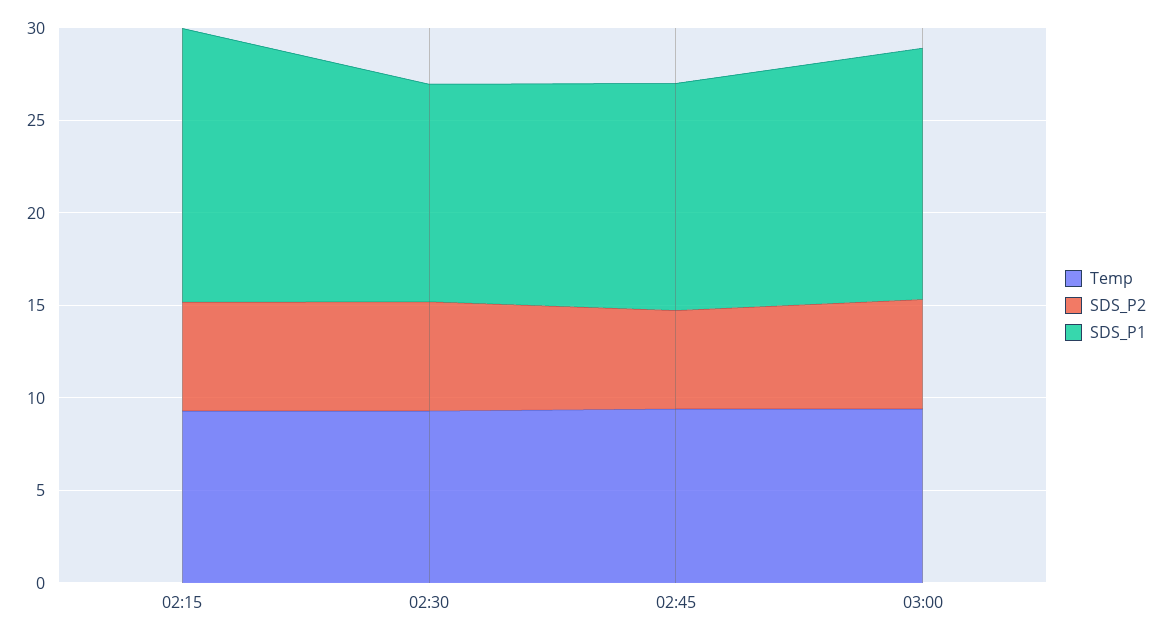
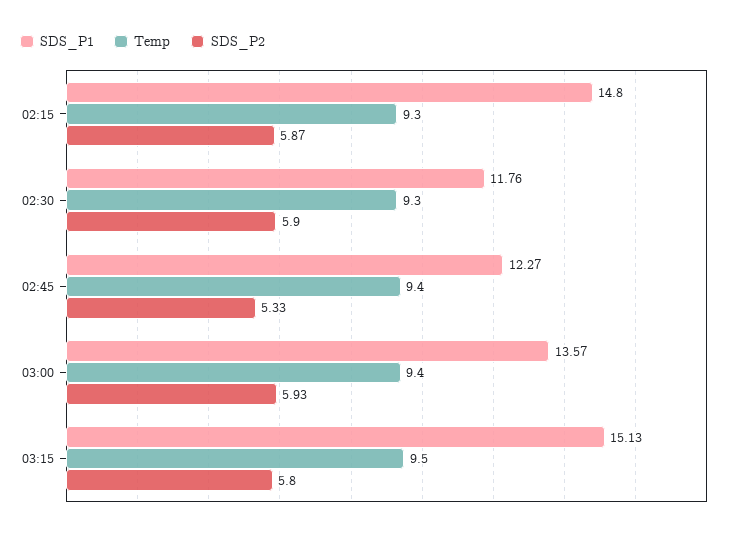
SDS_P1, 03:15: none -> 15.13
Temp, 03:15: none -> 9.5
SDS_P2, 03:15: none -> 5.8

